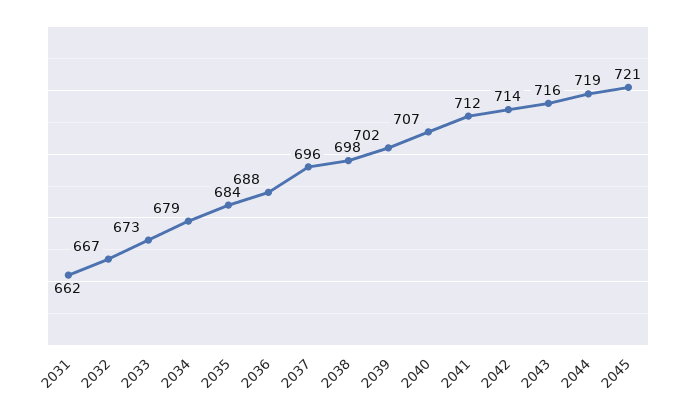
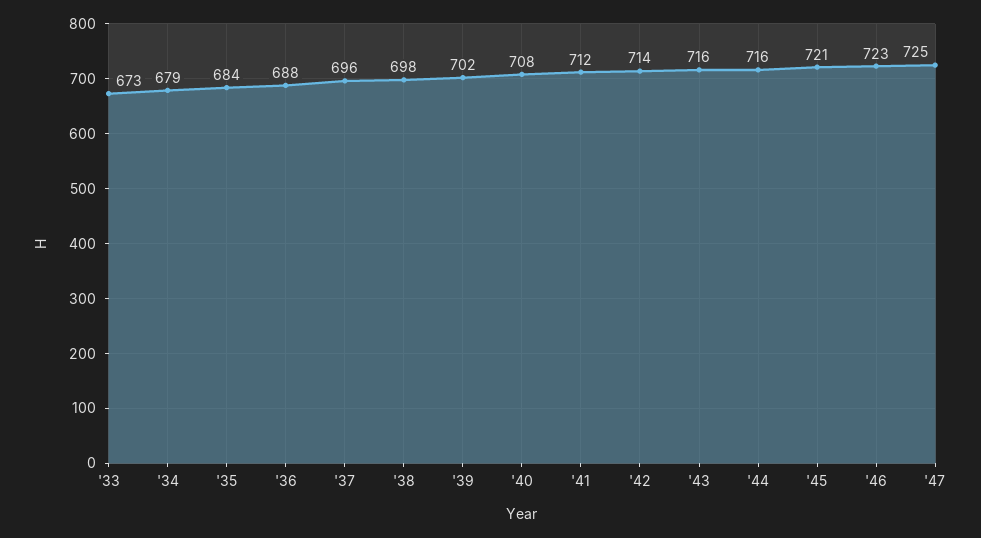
2031: 662 -> none
2032: 667 -> none
2040: 707 -> 708
2044: 719 -> 716
'46: none -> 723
'47: none -> 725

